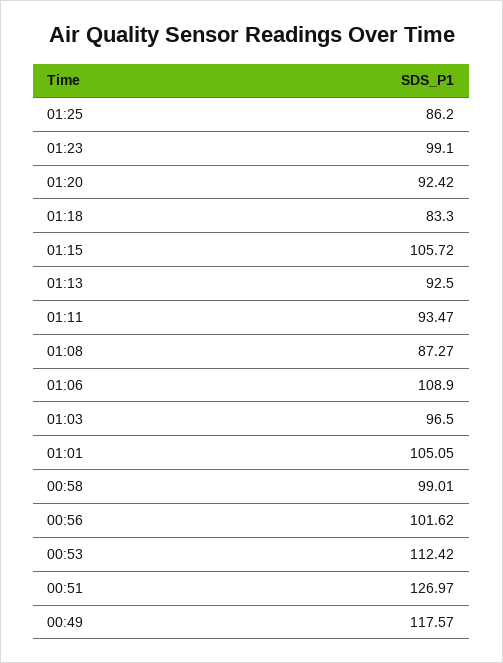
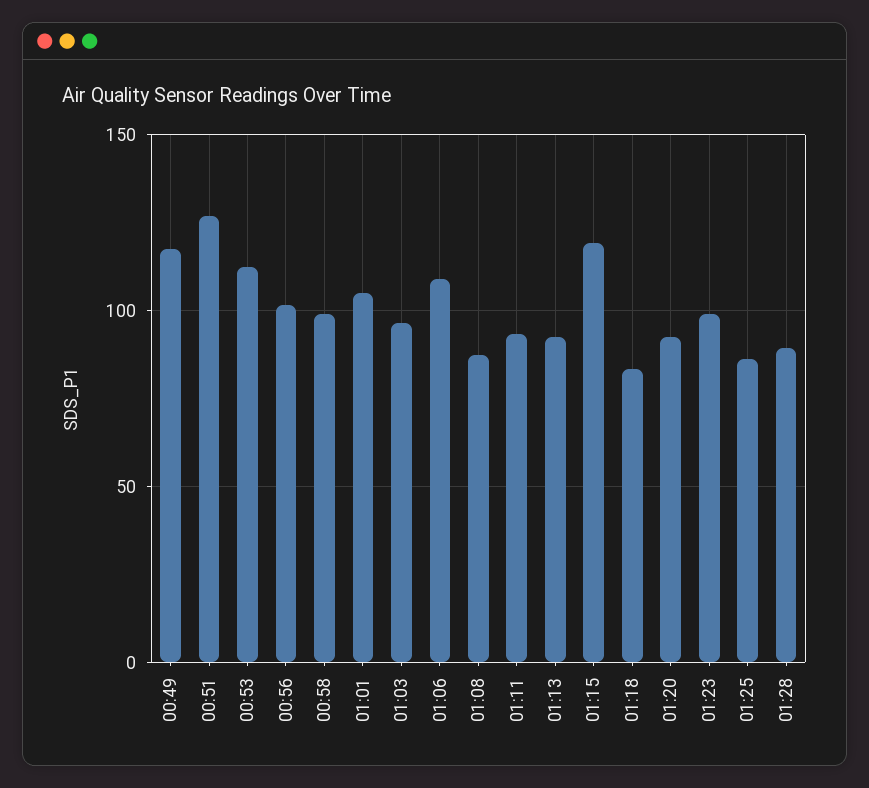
01:15: 105.72 -> 120
01:28: none -> 90

